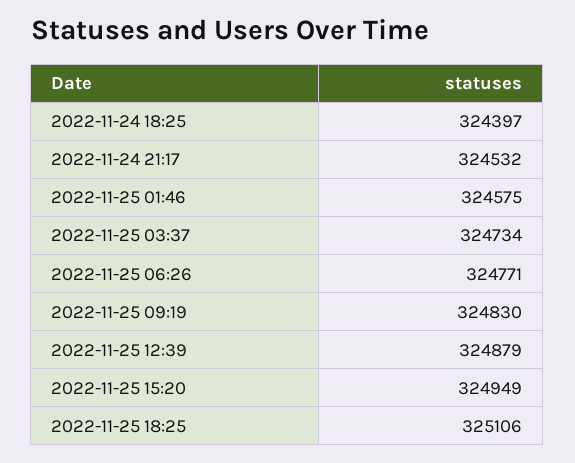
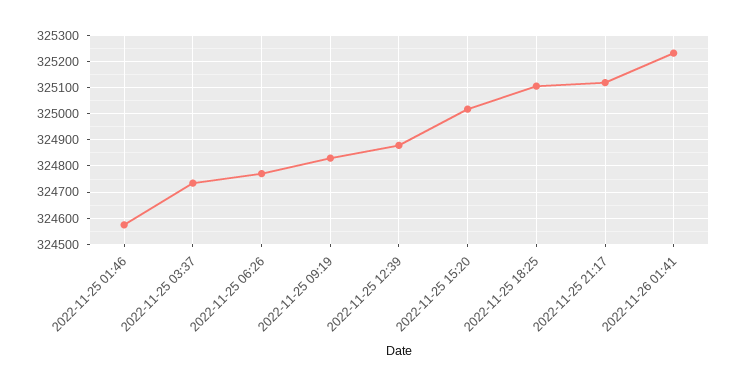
2022-11-24 18:25: 324397 -> none
2022-11-24 21:17: 324532 -> none
2022-11-25 15:20: 324949 -> 325025
2022-11-25 21:17: none -> 325125
2022-11-26 01:41: none -> 325225

